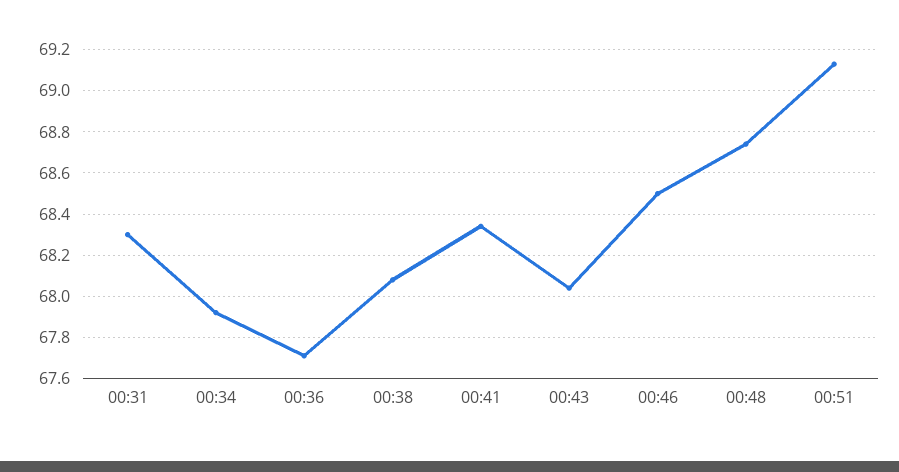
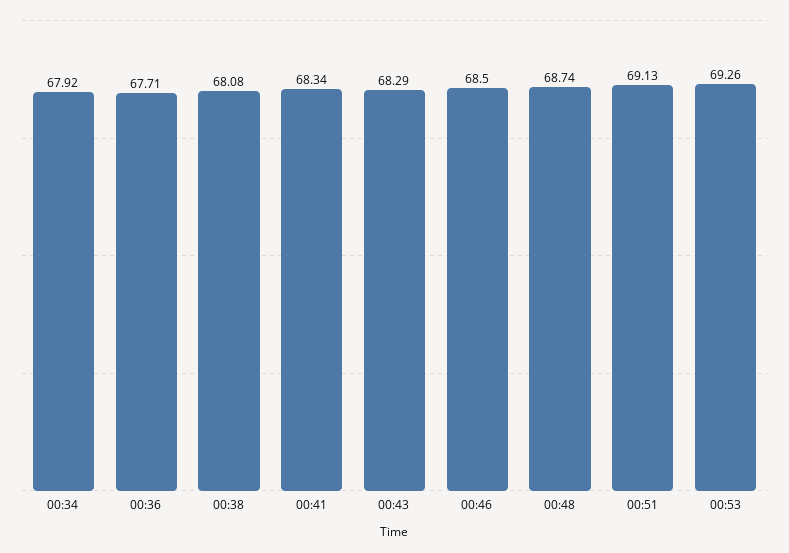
00:31: 68.3 -> none
00:43: 68.05 -> 68.29
00:53: none -> 69.26

